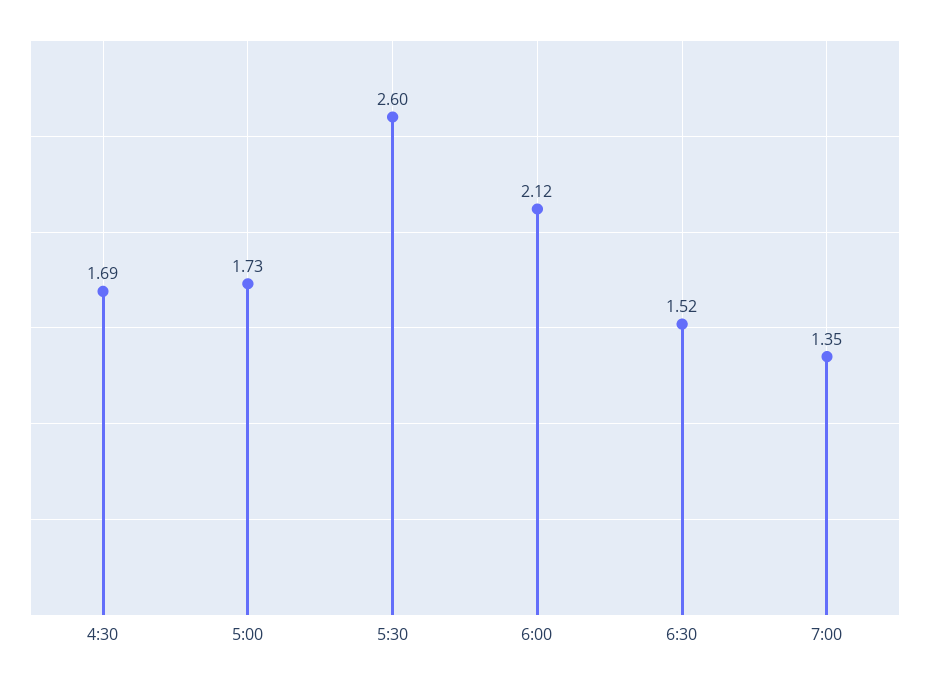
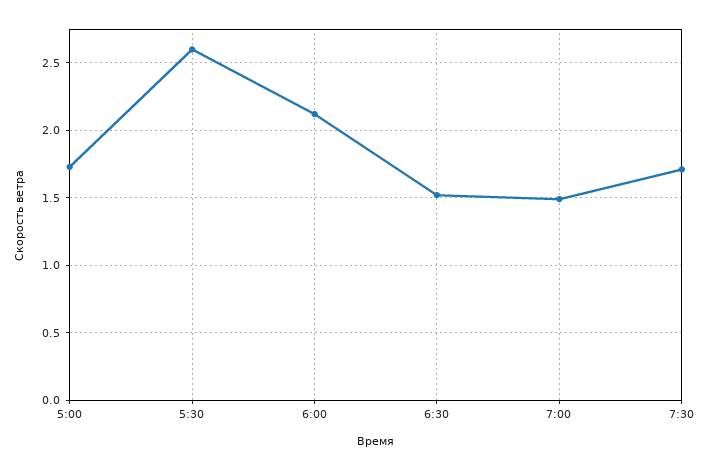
4:30: 1.69 -> none
7:00: 1.35 -> 1.5
7:30: none -> 1.7

